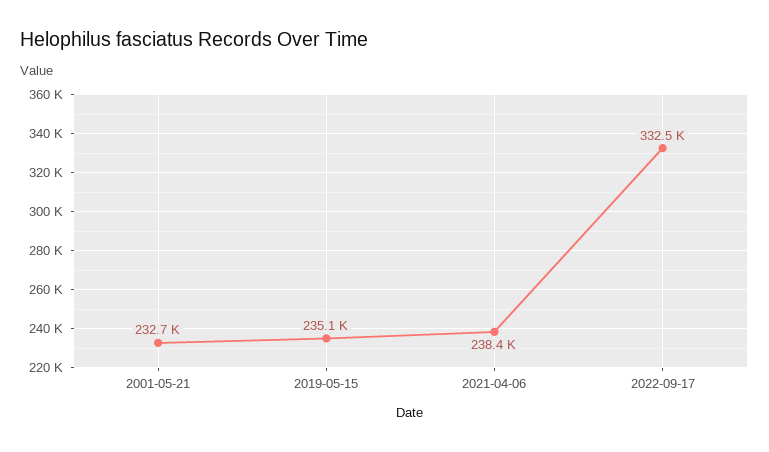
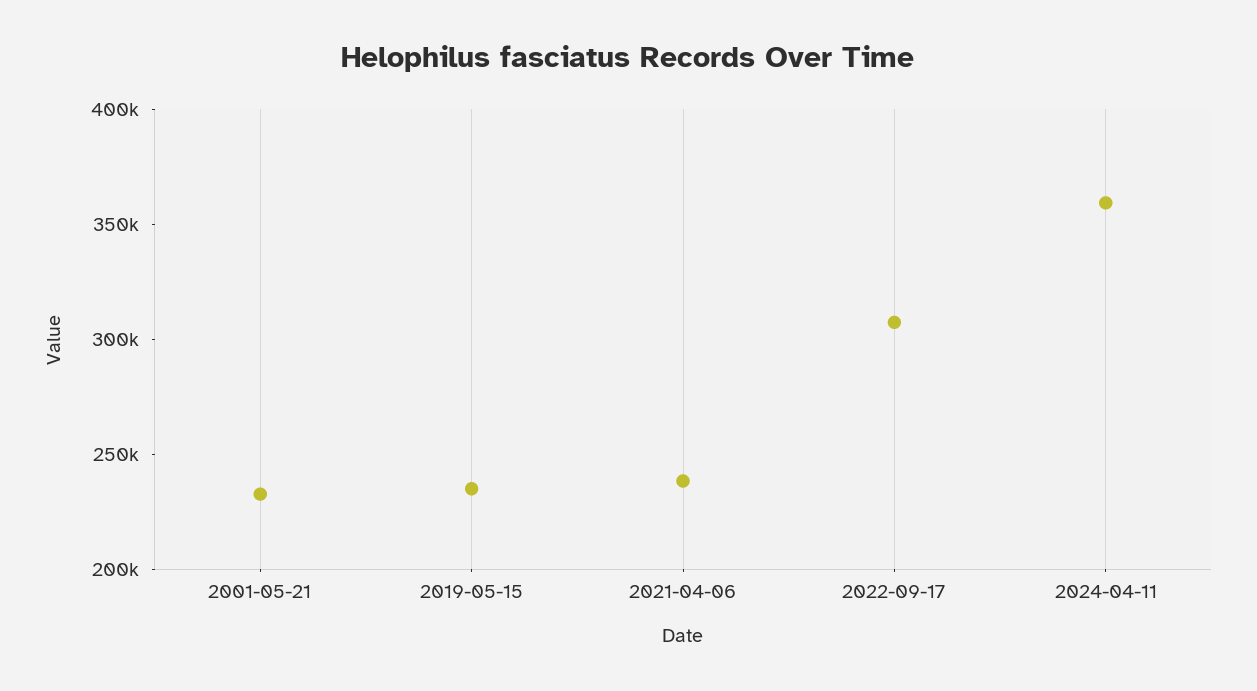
2022-09-17: 332500 -> 310000
2024-04-11: none -> 360000

